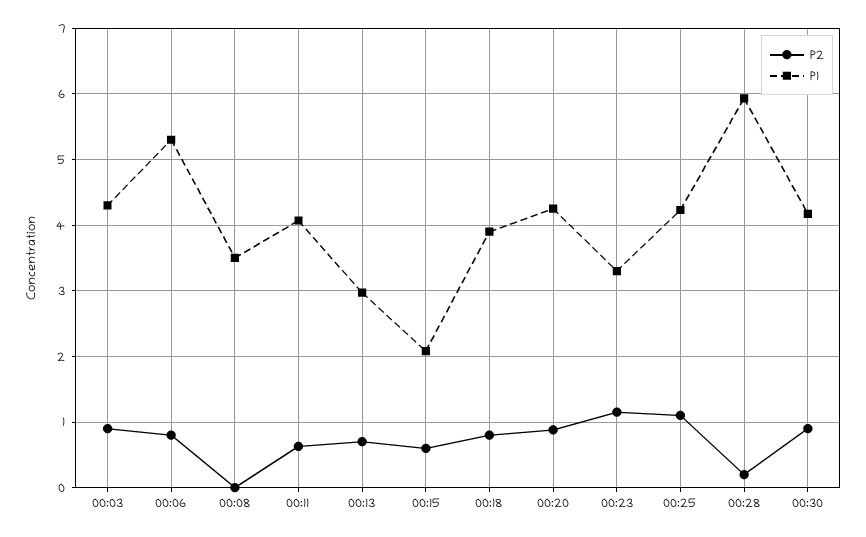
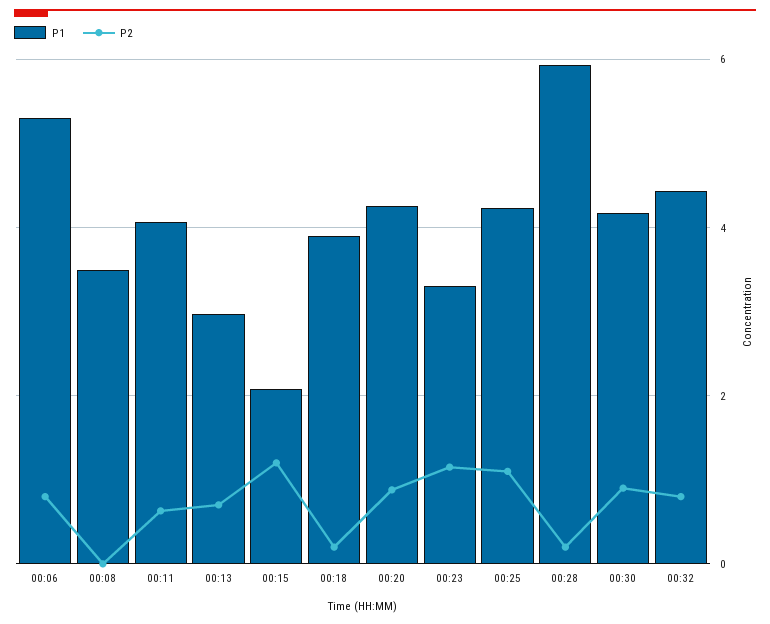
P2, 00:03: 0.9 -> none
P1, 00:03: 4.3 -> none
P2, 00:15: 0.6 -> 1.2
P2, 00:18: 0.8 -> 0.2
P1, 00:32: none -> 4.4
P2, 00:32: none -> 0.8

